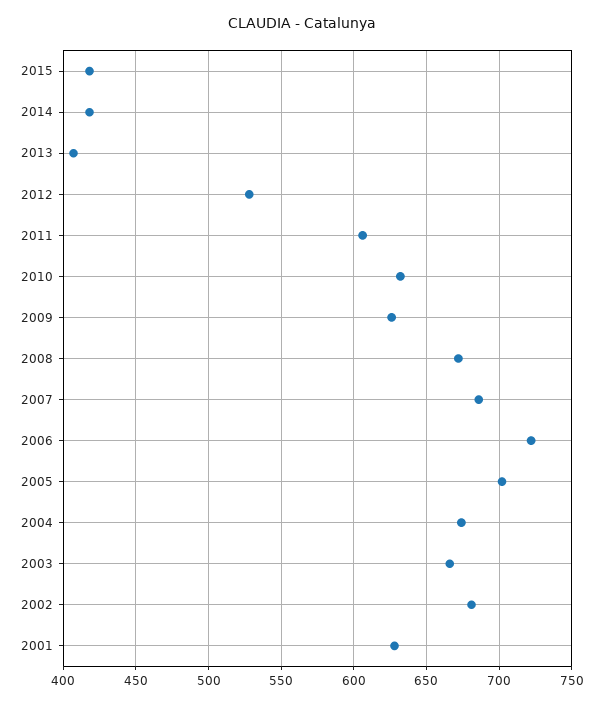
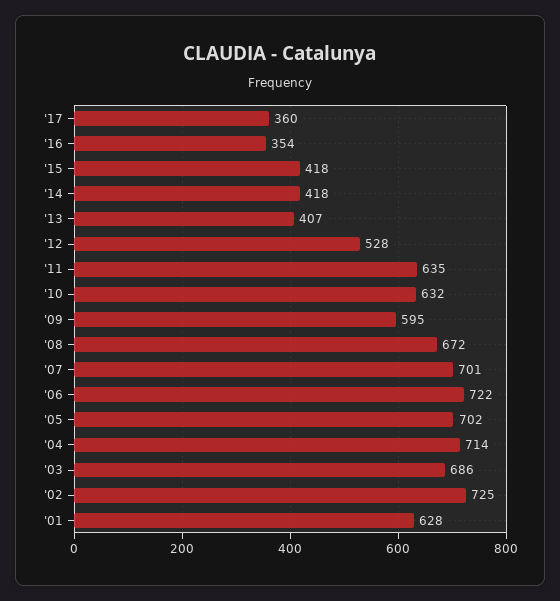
2011: 605 -> 635
2009: 625 -> 595
2007: 685 -> 701
2004: 675 -> 714
2003: 665 -> 686
2002: 680 -> 725
'17: none -> 360
'16: none -> 354

